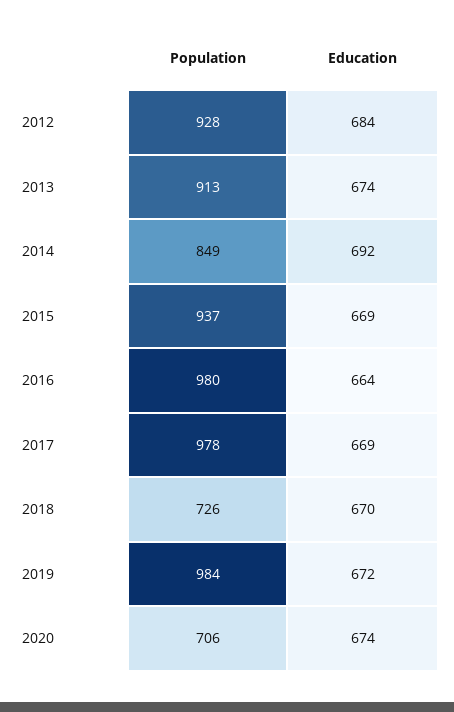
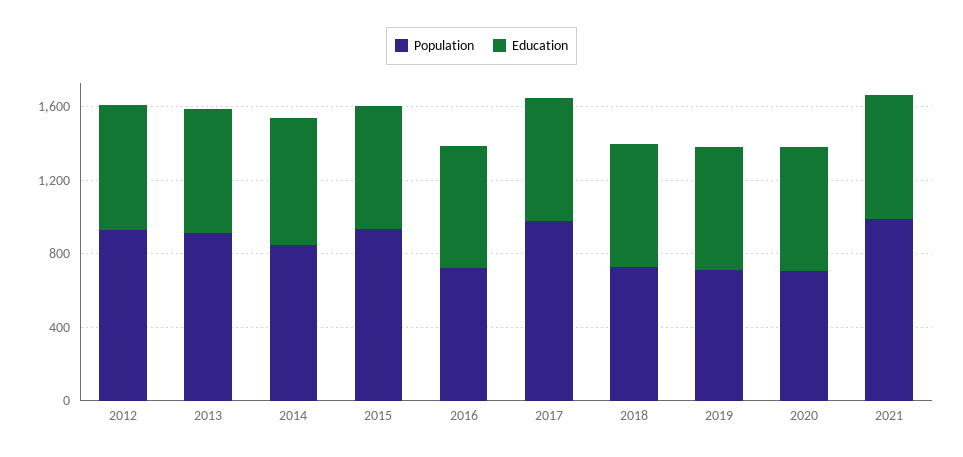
Population, 2016: 980 -> 700
Population, 2019: 984 -> 700
Population, 2021: none -> 1000
Education, 2021: none -> 700

